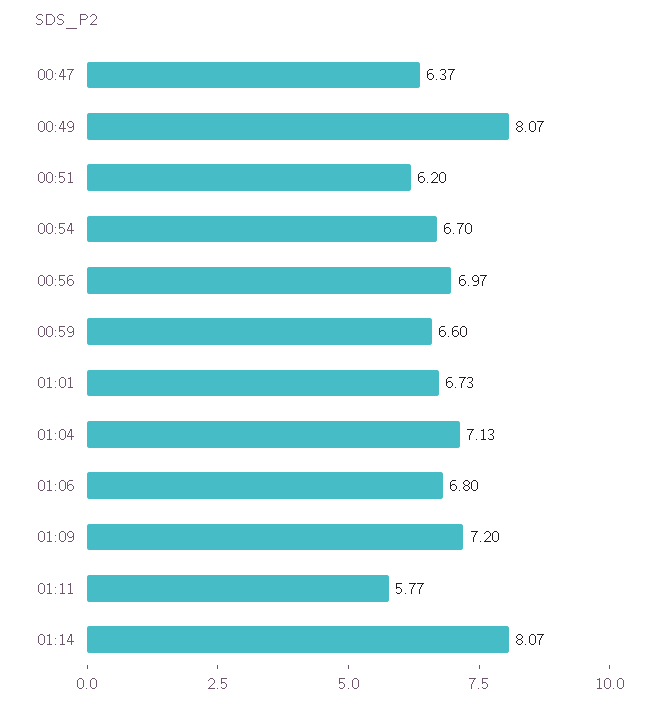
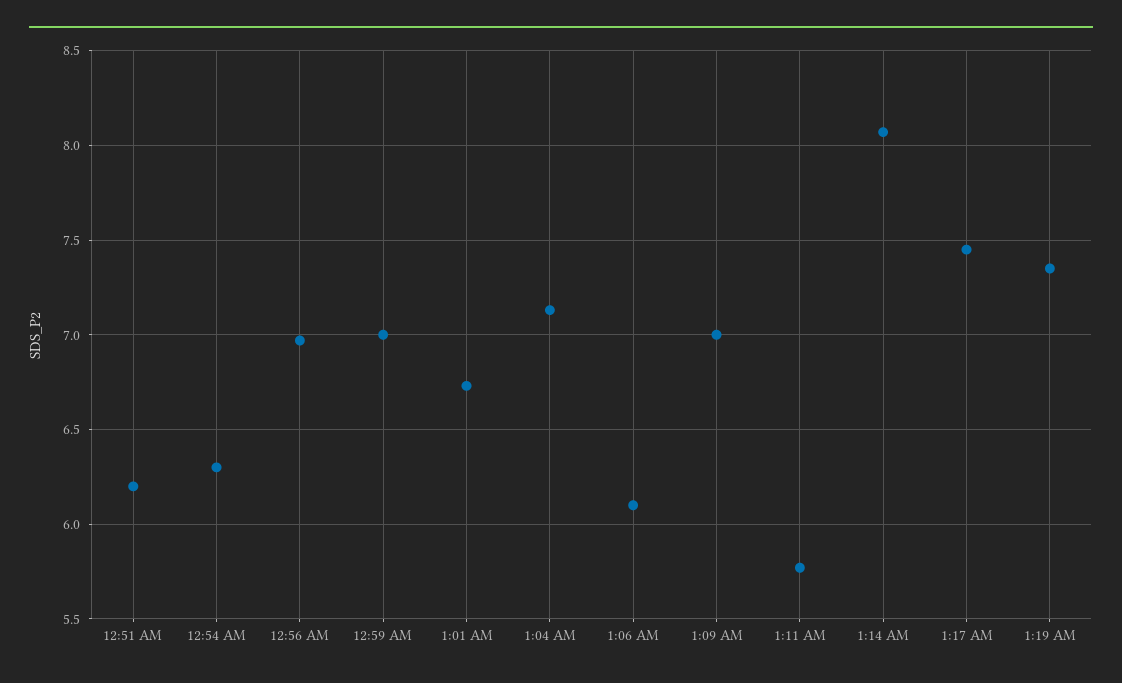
00:47: 6.37 -> none
00:49: 8.07 -> none
00:54: 6.7 -> 6.3
00:59: 6.6 -> 7
01:06: 6.8 -> 6.1
01:09: 7.2 -> 7
1:17 AM: none -> 7.45
1:19 AM: none -> 7.35

